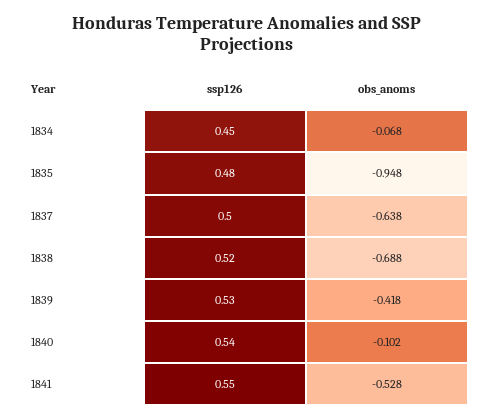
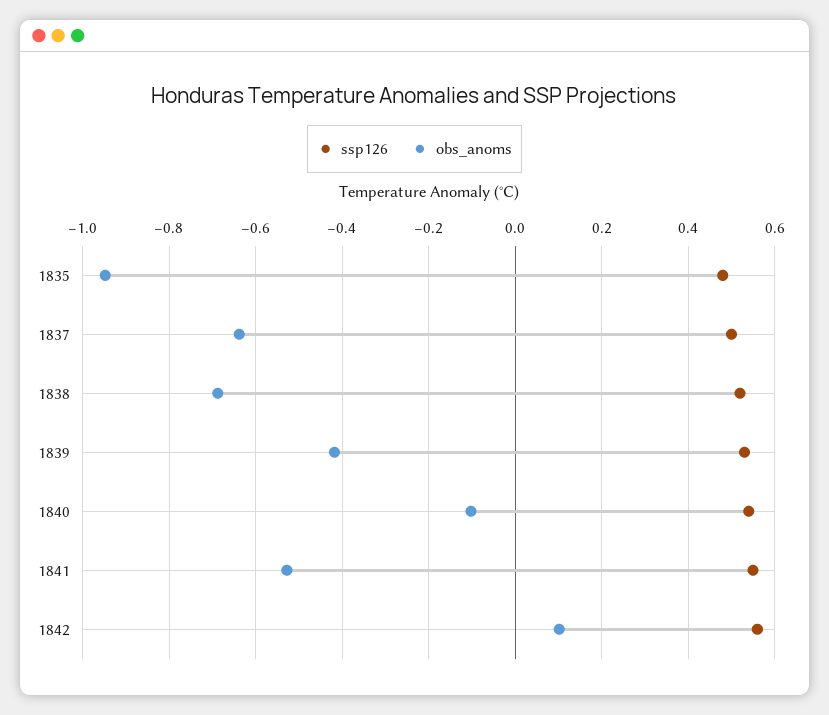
ssp126, 1834: 0.45 -> none
obs_anoms, 1834: -0.068 -> none
ssp126, 1842: none -> 0.56
obs_anoms, 1842: none -> 0.1

